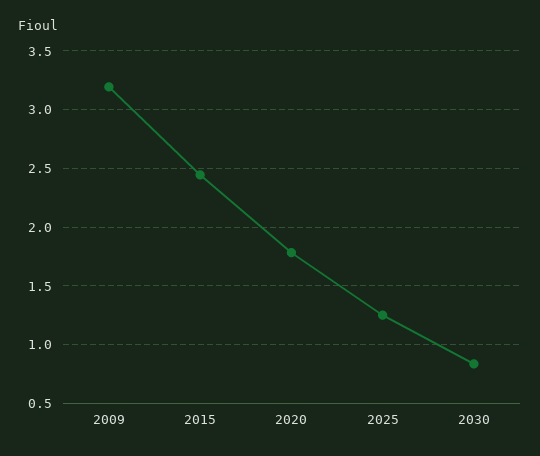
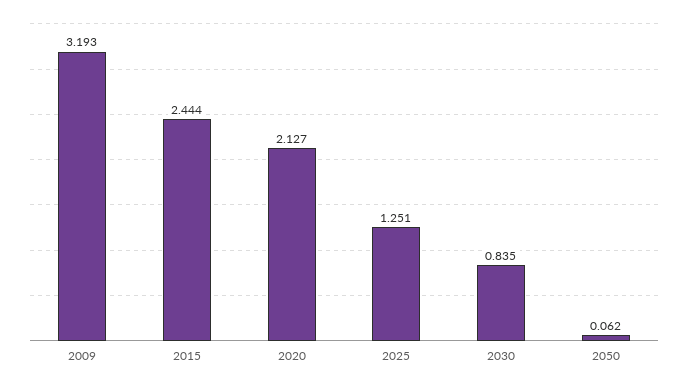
2020: 1.8 -> 2.127
2050: none -> 0.062

